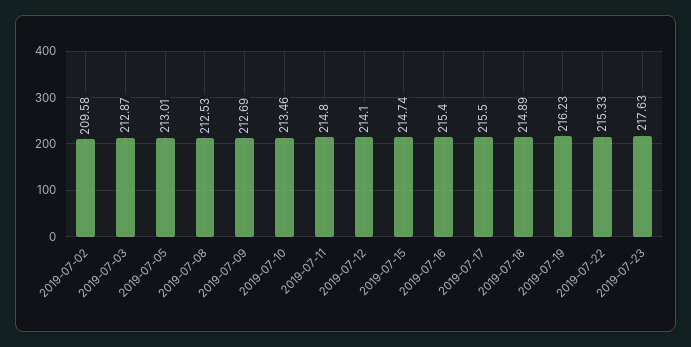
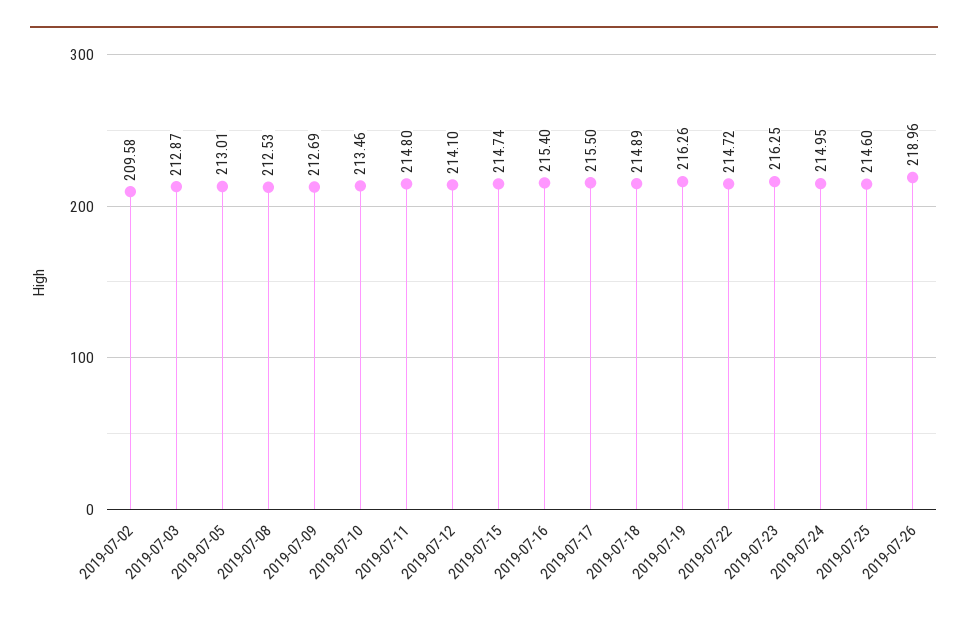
2019-07-19: 216.23 -> 216.26
2019-07-22: 215.33 -> 214.72
2019-07-23: 217.63 -> 216.25
2019-07-24: none -> 214.95
2019-07-25: none -> 214.6
2019-07-26: none -> 218.96

